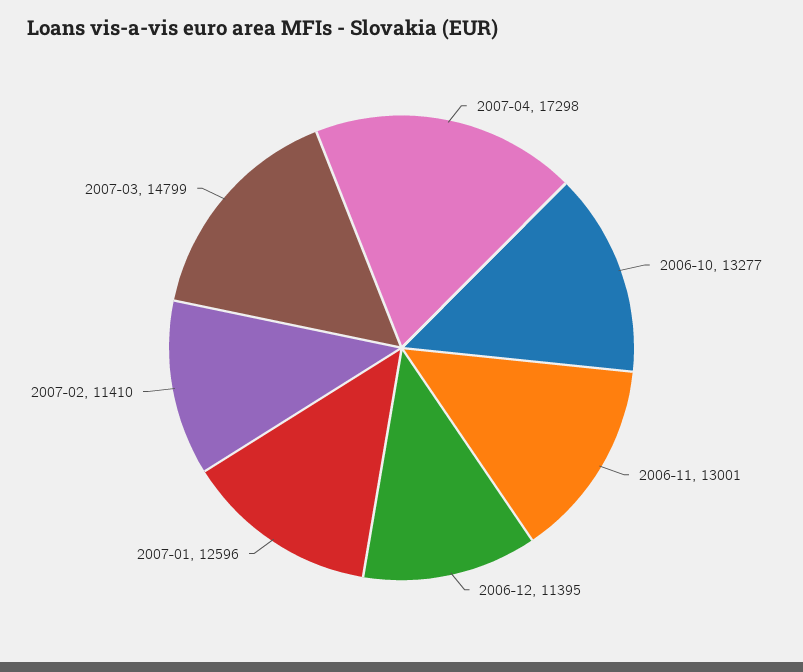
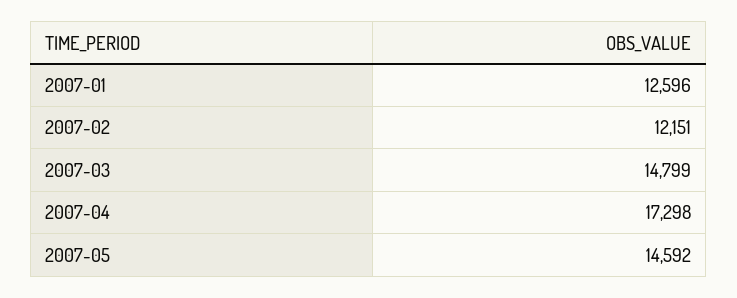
2006-10: 13277 -> none
2006-11: 13001 -> none
2006-12: 11395 -> none
2007-02: 11410 -> 12151
2007-05: none -> 14592

